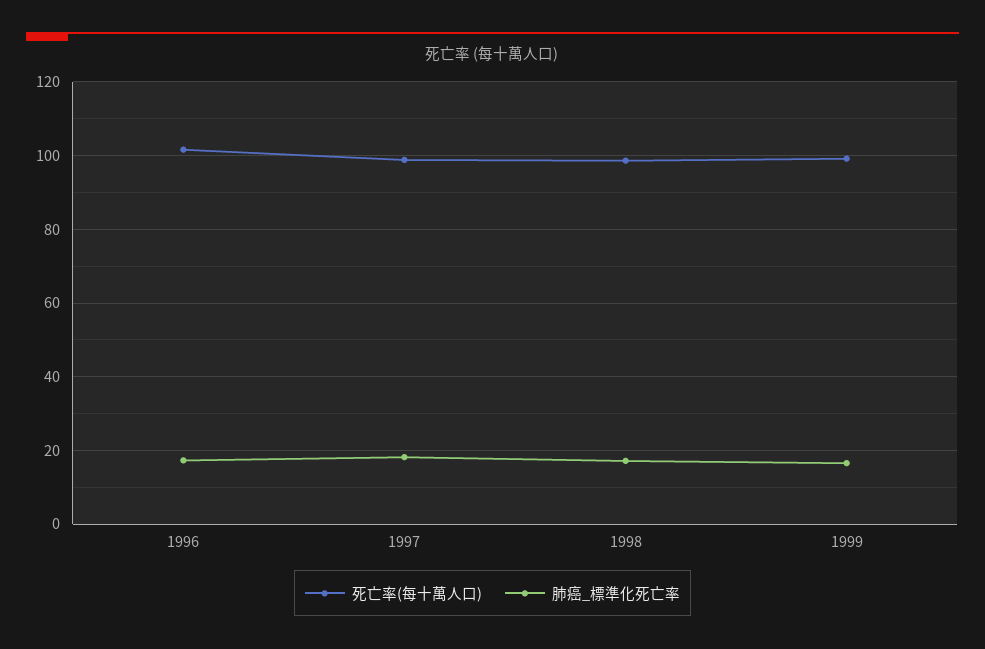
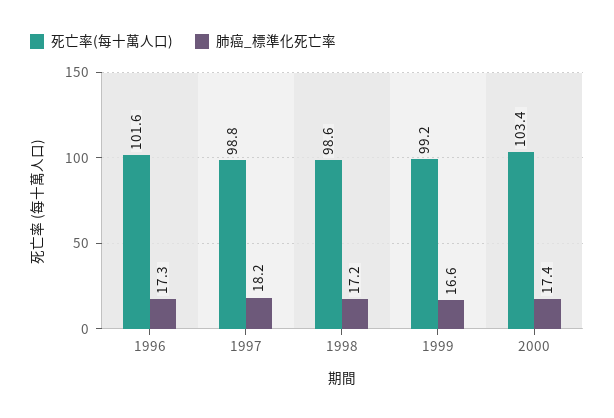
死亡率(每十萬人口), 2000: none -> 103.4
肺癌_標準化死亡率, 2000: none -> 17.4

